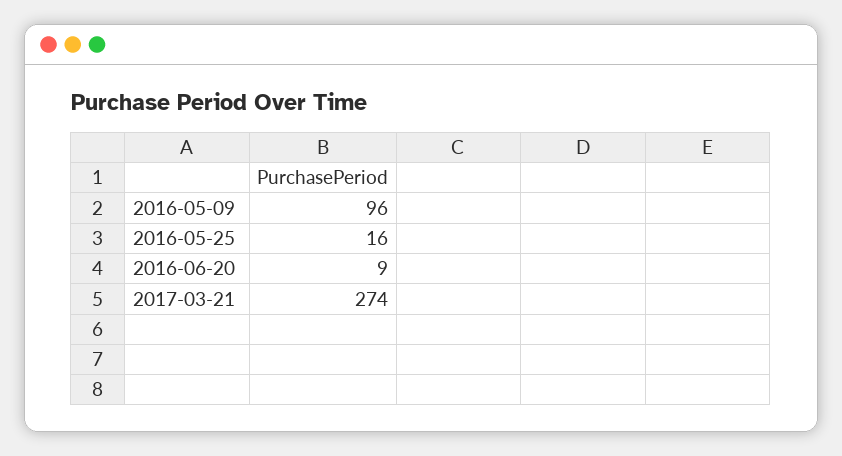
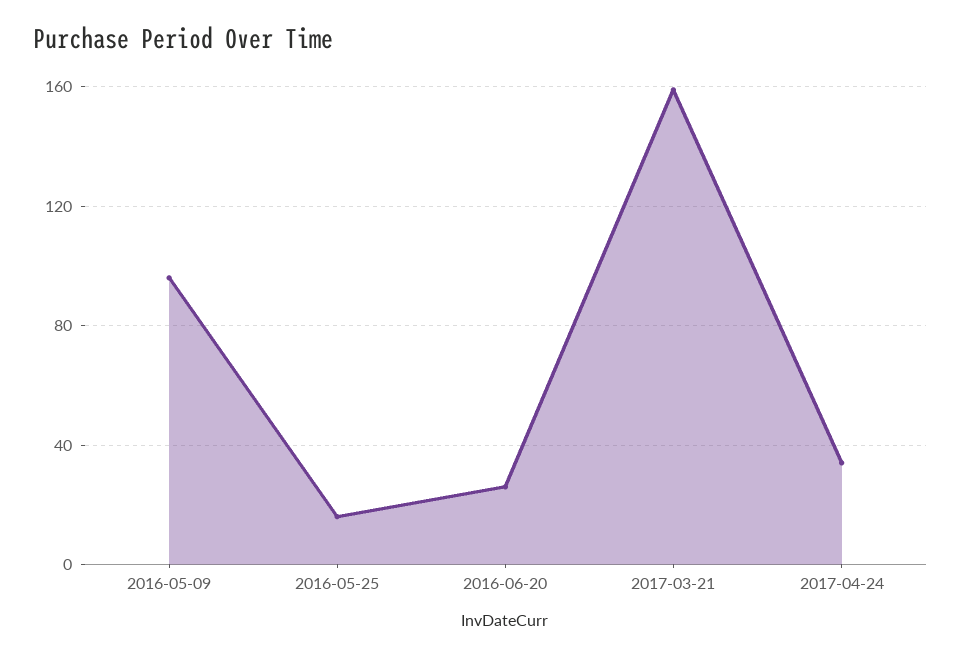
2016-06-20: 9 -> 25
2017-03-21: 274 -> 160
2017-04-24: none -> 35

